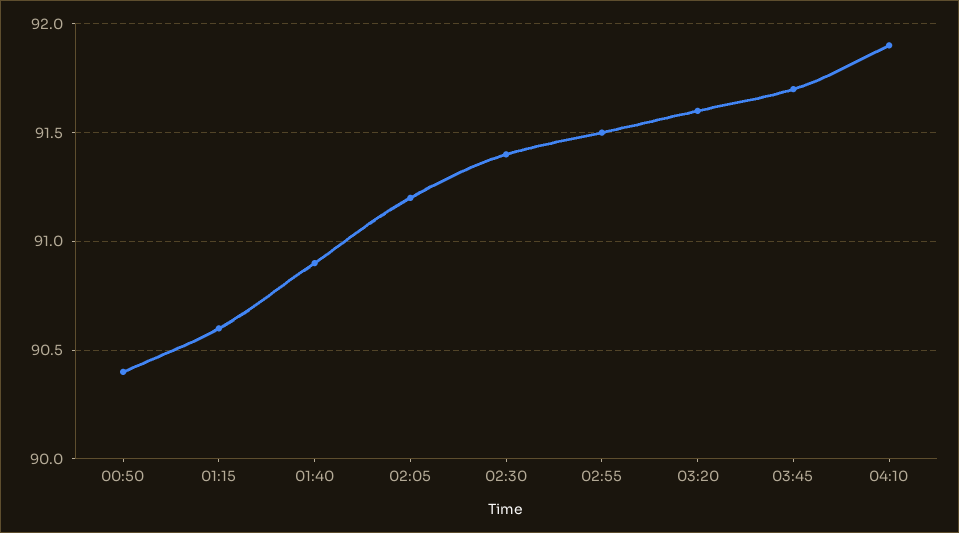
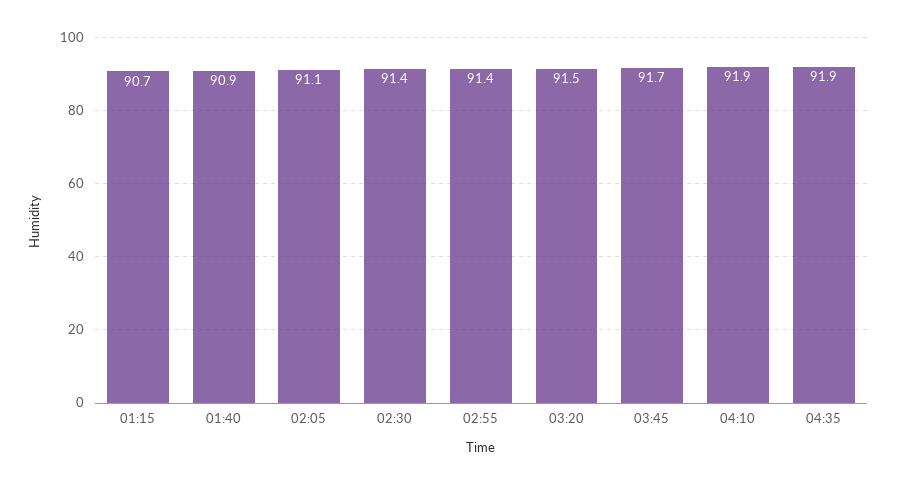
00:50: 90.4 -> none
01:15: 90.6 -> 90.7
02:05: 91.2 -> 91.1
02:55: 91.5 -> 91.4
03:20: 91.6 -> 91.5
04:35: none -> 91.9

